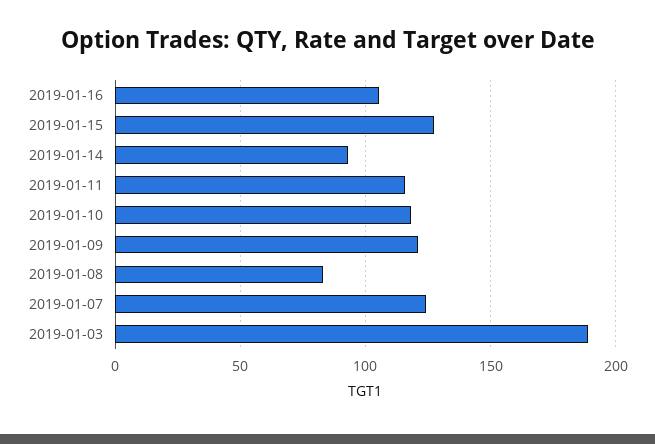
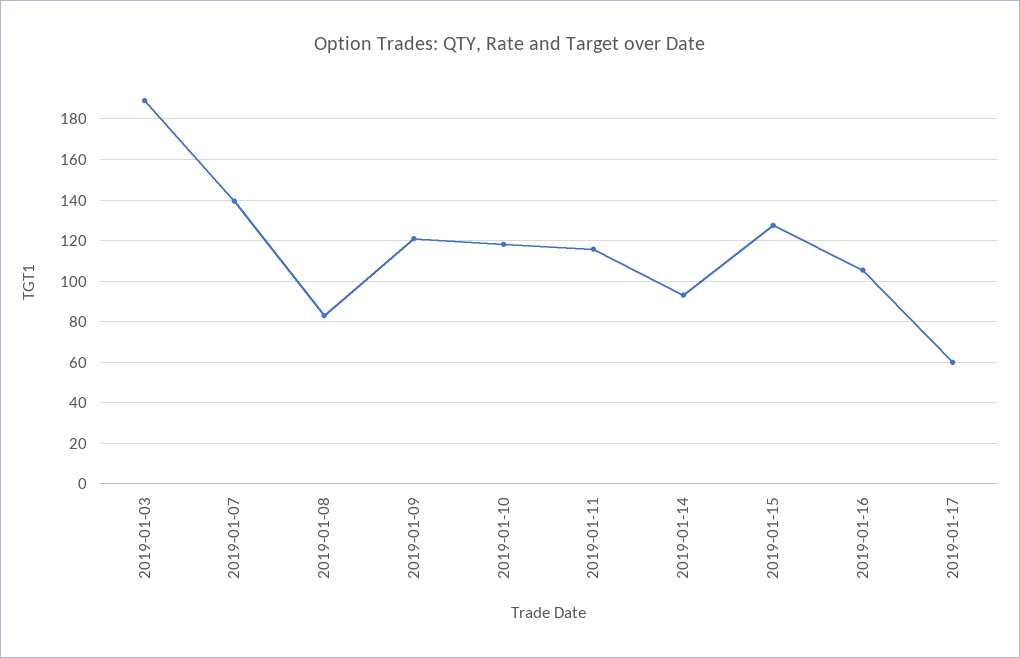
2019-01-07: 125 -> 140
2019-01-17: none -> 60

